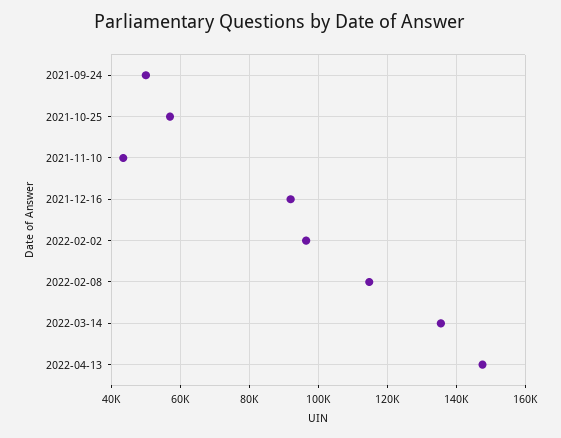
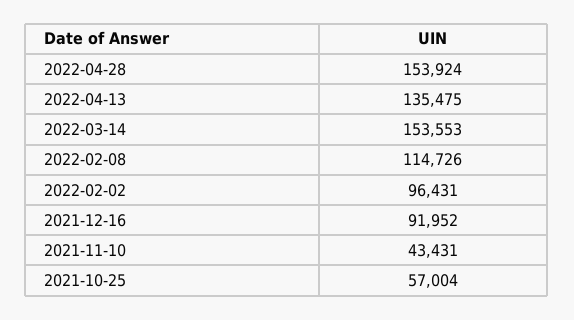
2021-09-24: 50000 -> none
2022-03-14: 136000 -> 153553
2022-04-13: 148000 -> 135475
2022-04-28: none -> 153924

